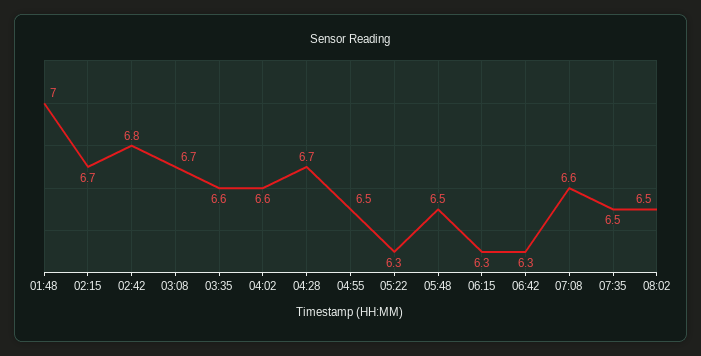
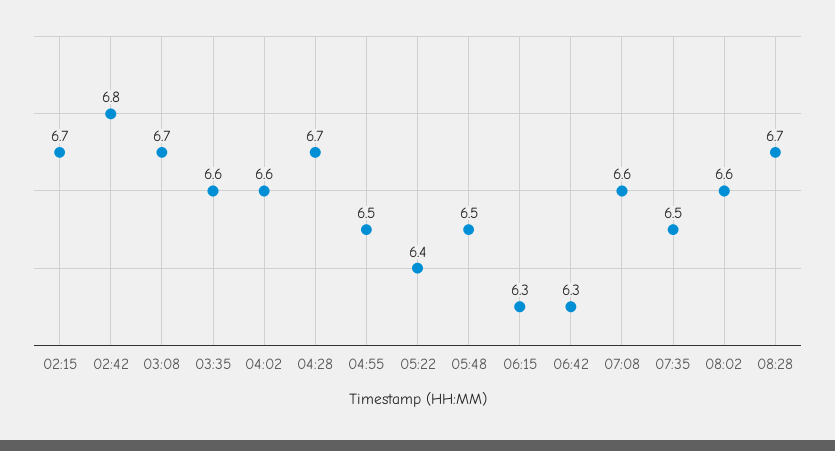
01:48: 7 -> none
05:22: 6.3 -> 6.4
08:02: 6.5 -> 6.6
08:28: none -> 6.7

